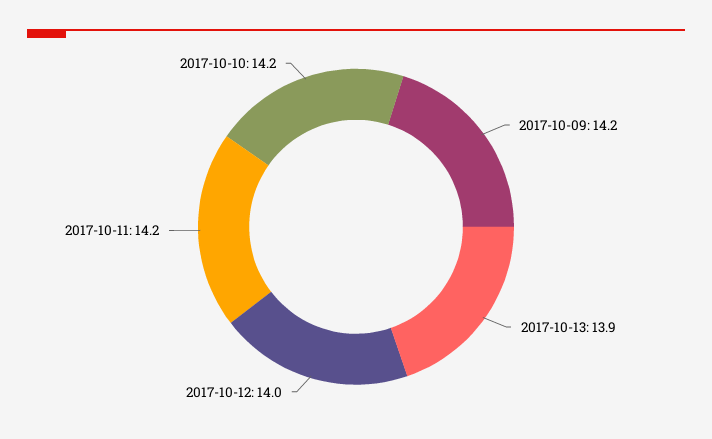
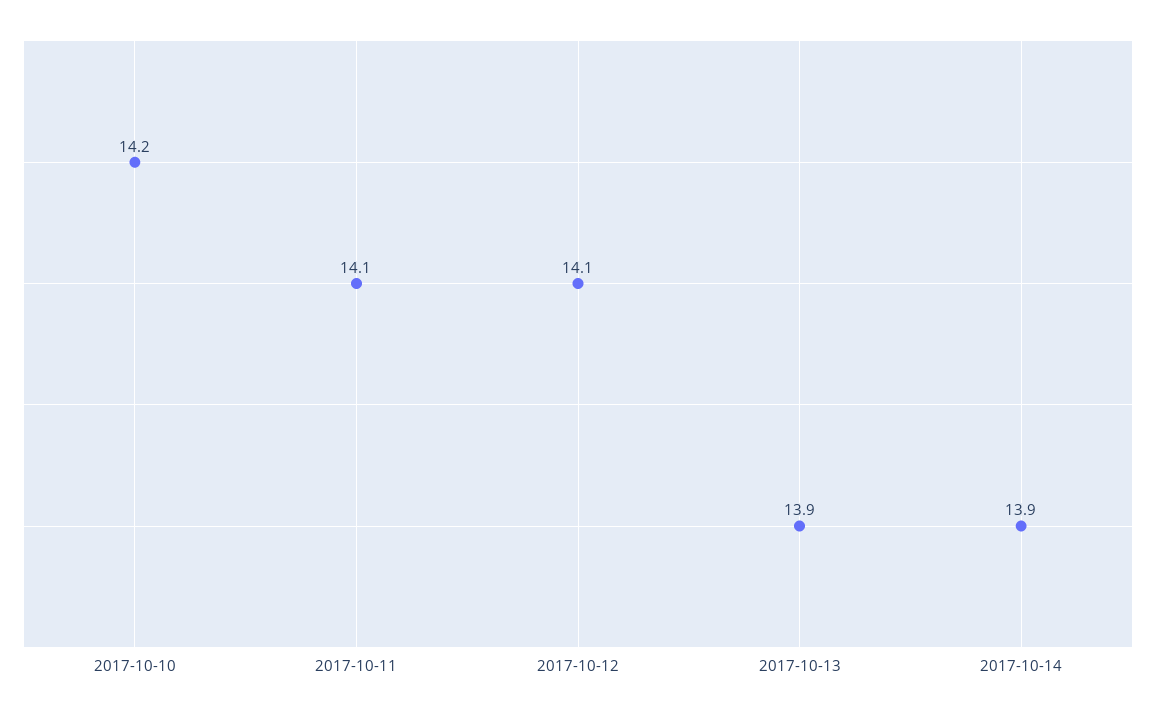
2017-10-09: 14.2 -> none
2017-10-12: 14 -> 14.1
2017-10-11: 14.2 -> 14.1
2017-10-14: none -> 13.9

